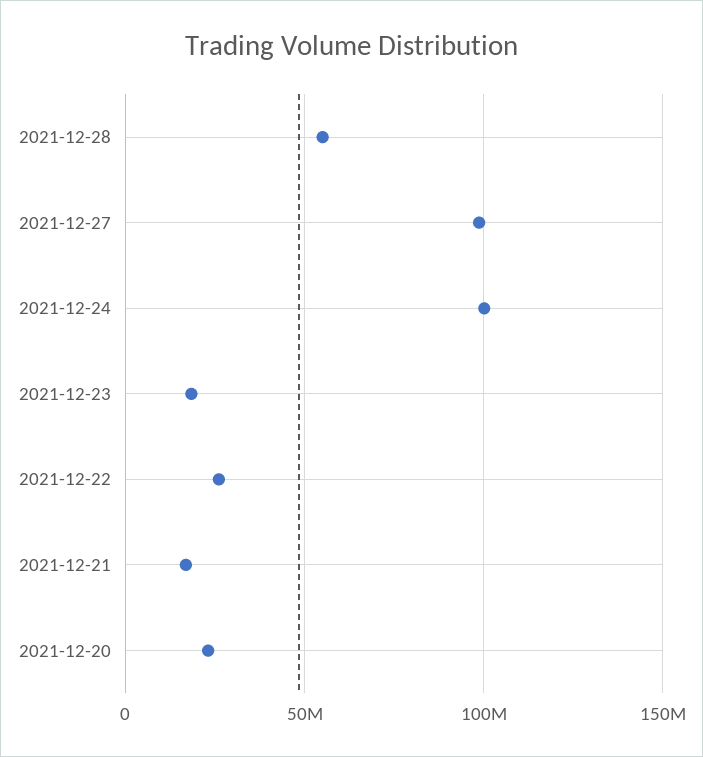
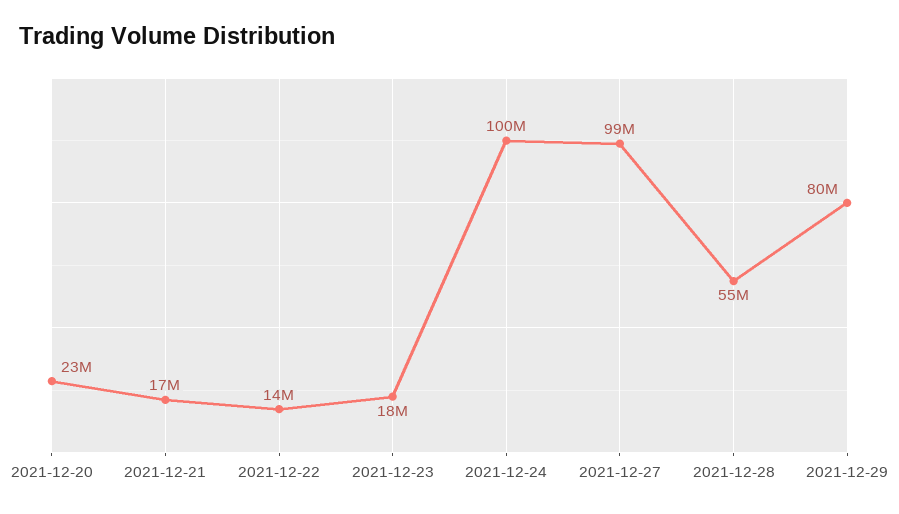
2021-12-22: 25000000 -> 14000000
2021-12-29: none -> 80000000

